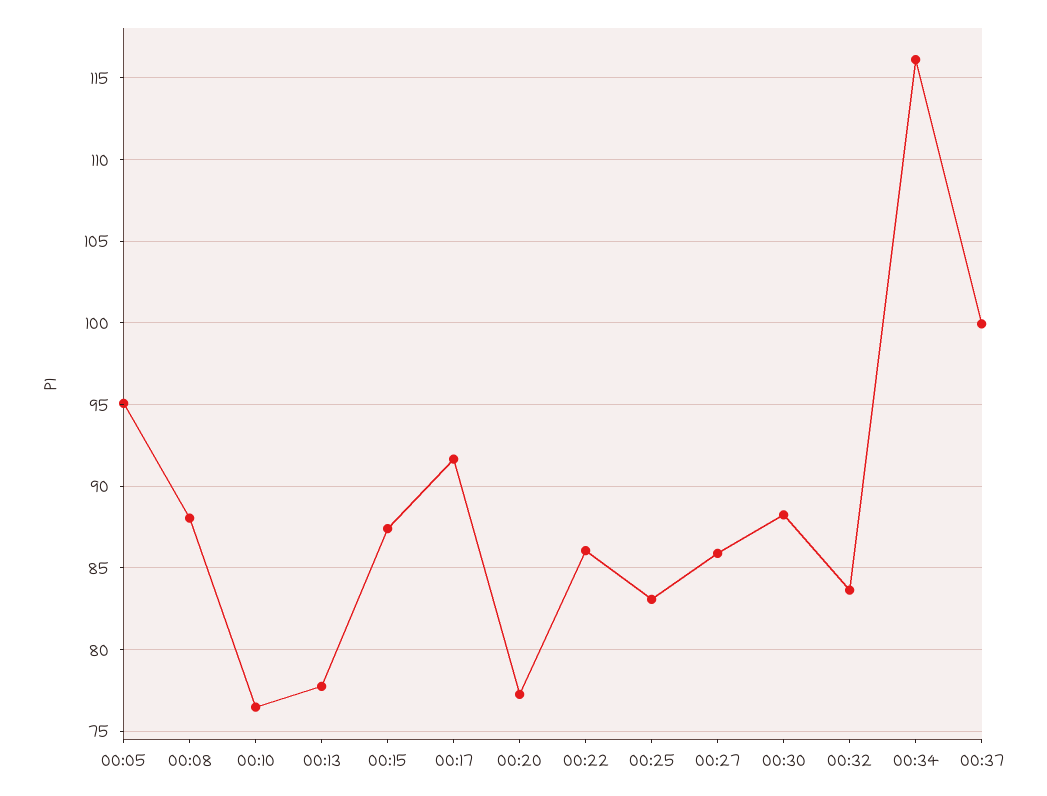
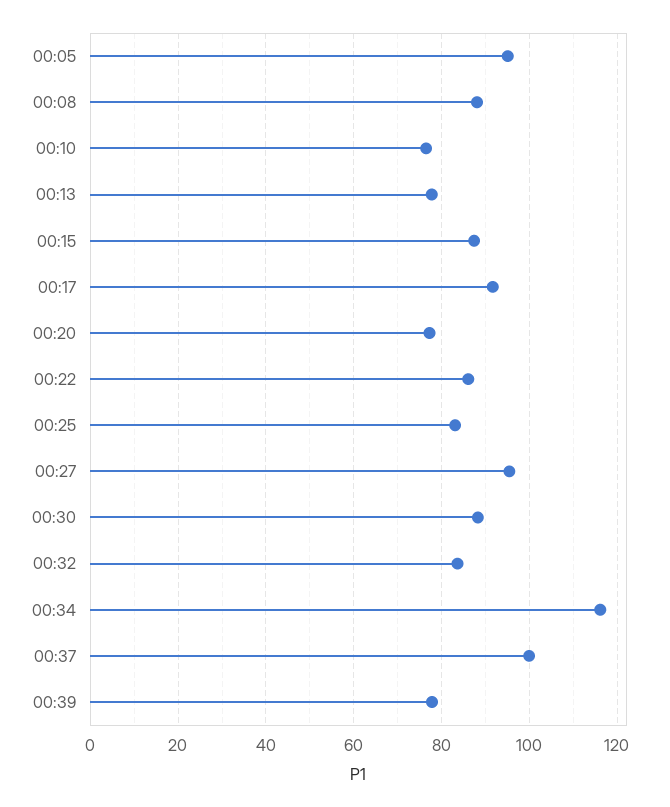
00:27: 86 -> 96
00:39: none -> 78

